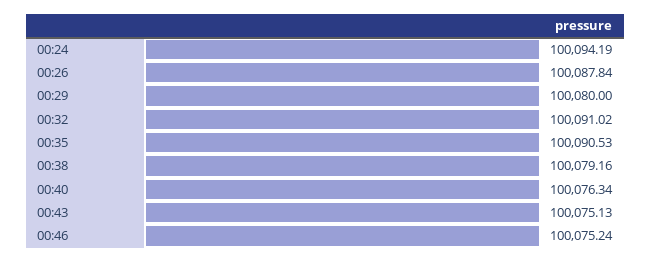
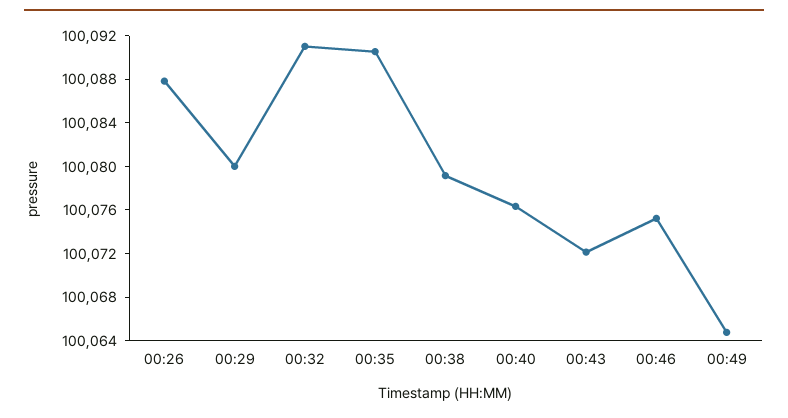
00:24: 100094.19 -> none
00:43: 100075.13 -> 100072
00:49: none -> 100065

